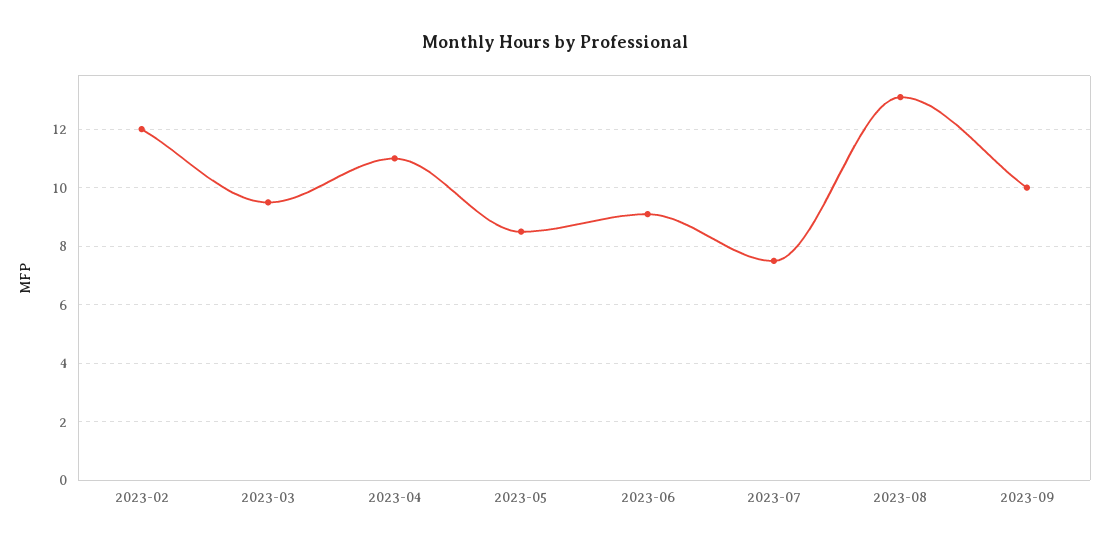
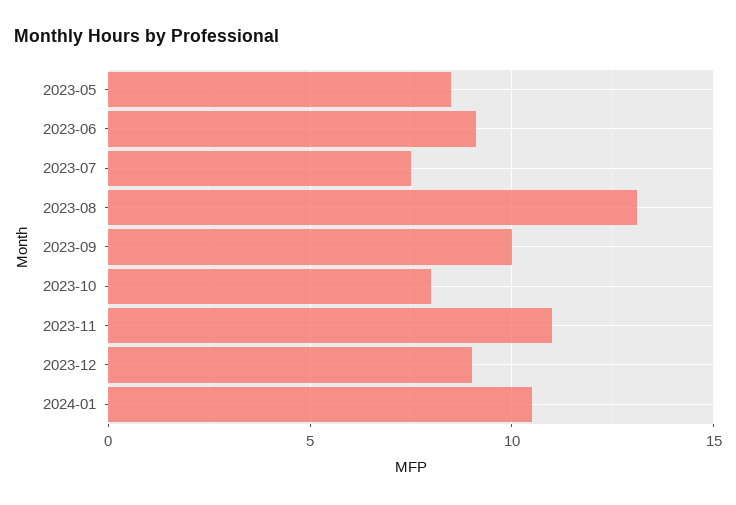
2023-02: 12 -> none
2023-03: 9.5 -> none
2023-04: 11 -> none
2023-10: none -> 8
2023-11: none -> 11
2023-12: none -> 9
2024-01: none -> 10.5

